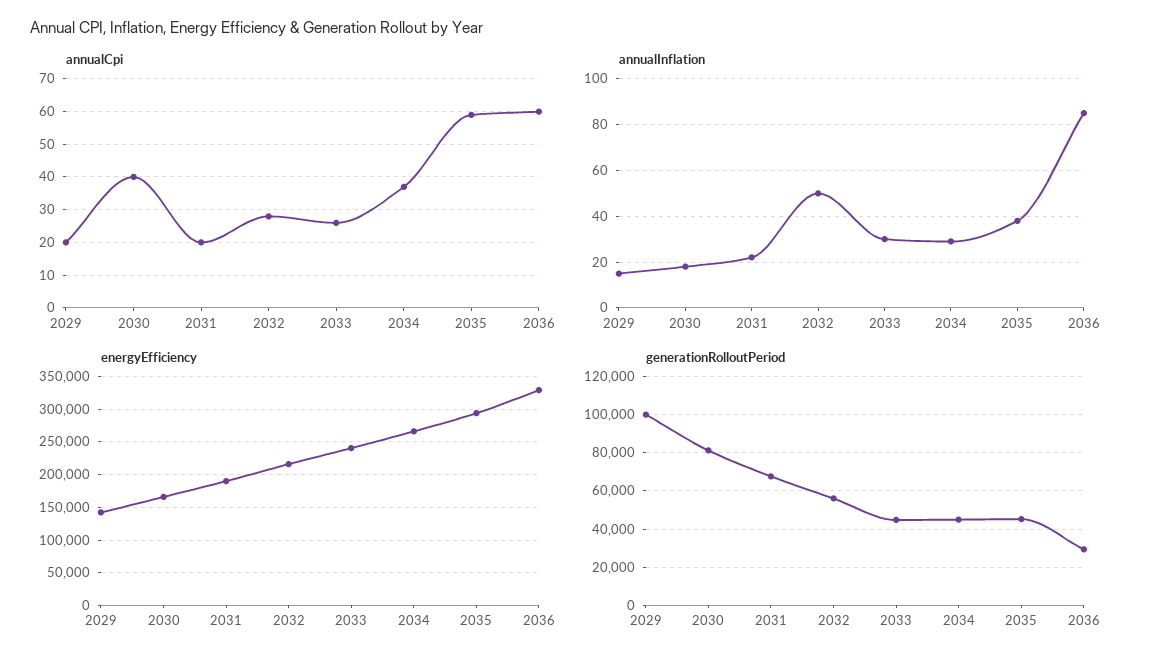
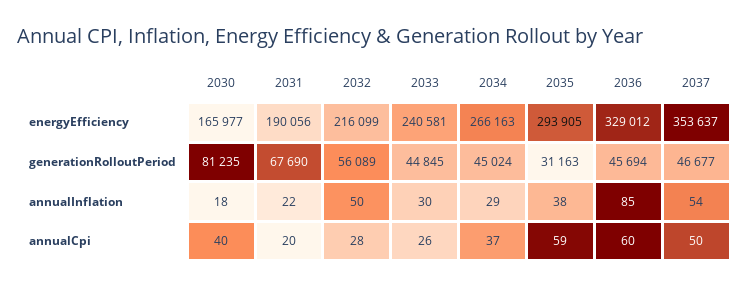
annualCpi, 2029: 20 -> none
annualInflation, 2029: 15 -> none
energyEfficiency, 2029: 140000 -> none
generationRolloutPeriod, 2029: 100000 -> none
generationRolloutPeriod, 2035: 45000 -> 31163
generationRolloutPeriod, 2036: 30000 -> 45694
energyEfficiency, 2037: none -> 353637
generationRolloutPeriod, 2037: none -> 46677
annualInflation, 2037: none -> 54
annualCpi, 2037: none -> 50

